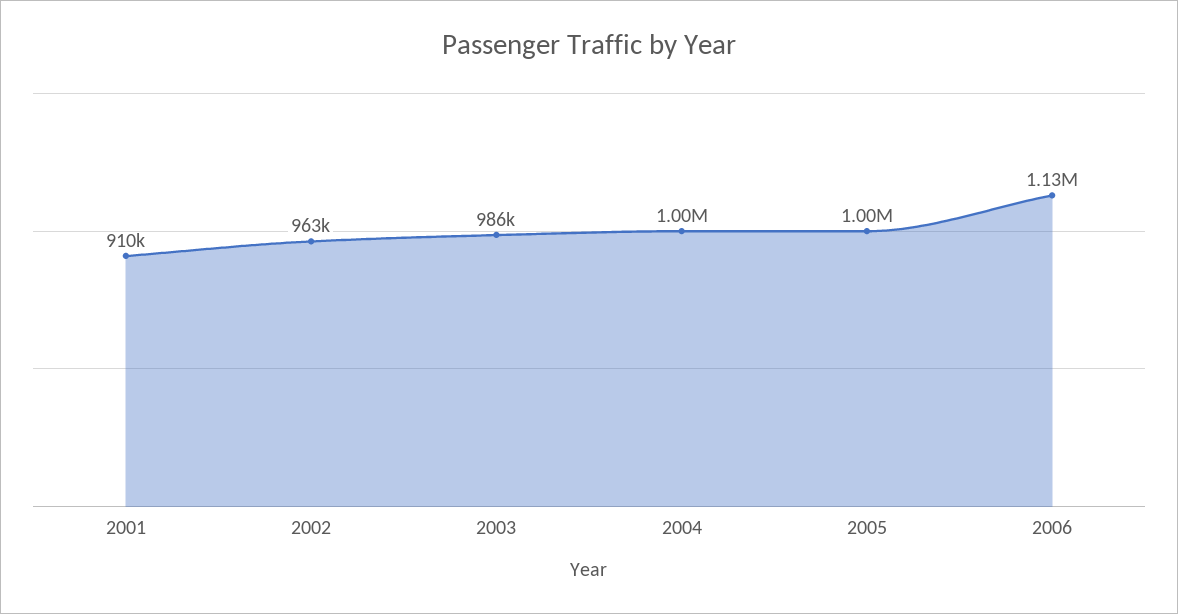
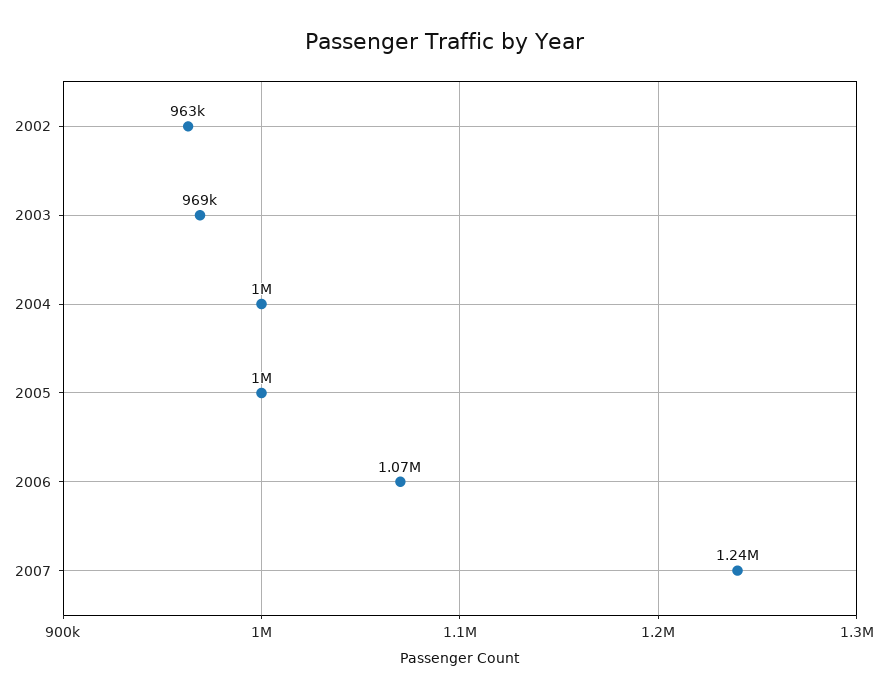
2001: 910000 -> none
2003: 986000 -> 969000
2006: 1130000 -> 1070000
2007: none -> 1240000

